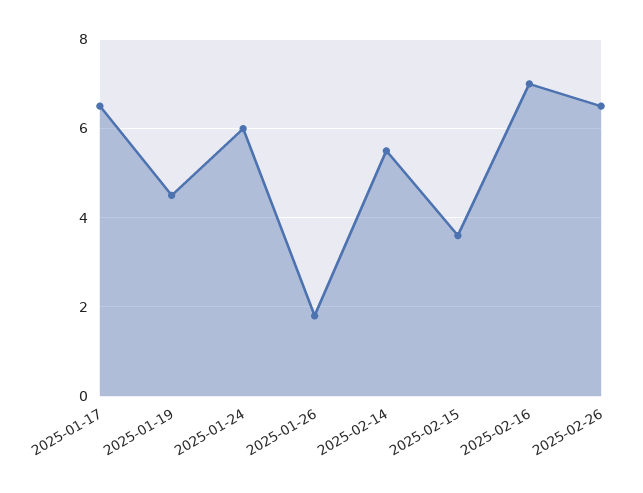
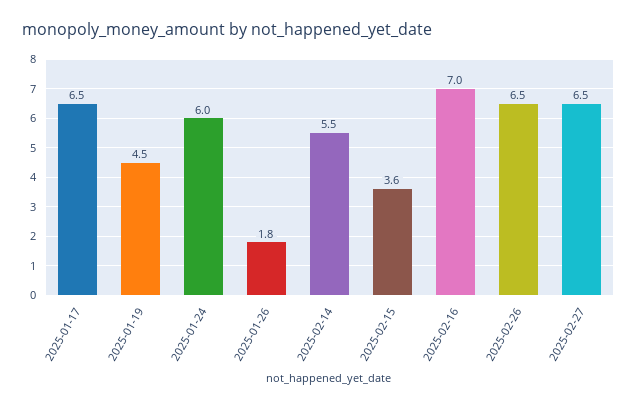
2025-02-27: none -> 6.5

